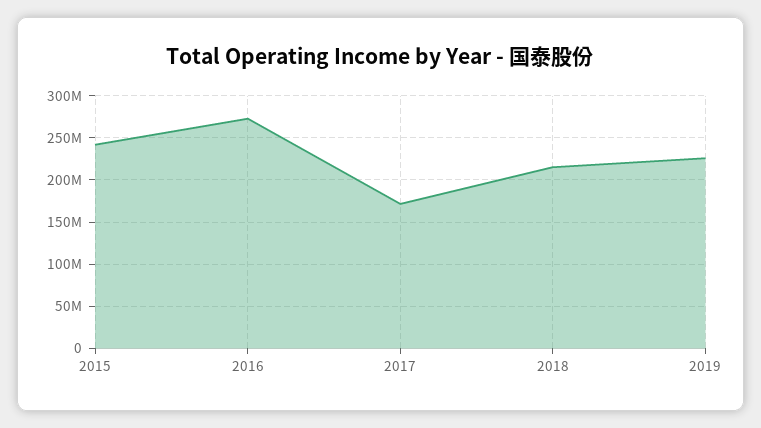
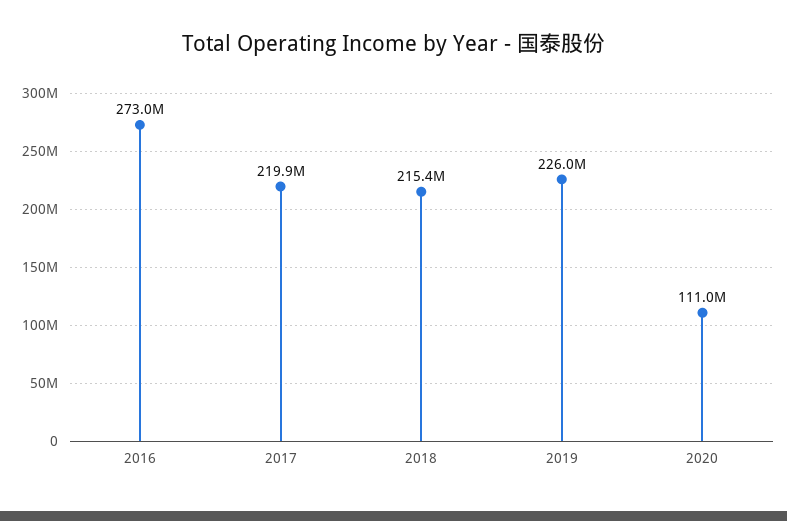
2015: 240000000 -> none
2017: 170000000 -> 219900000
2020: none -> 111000000

